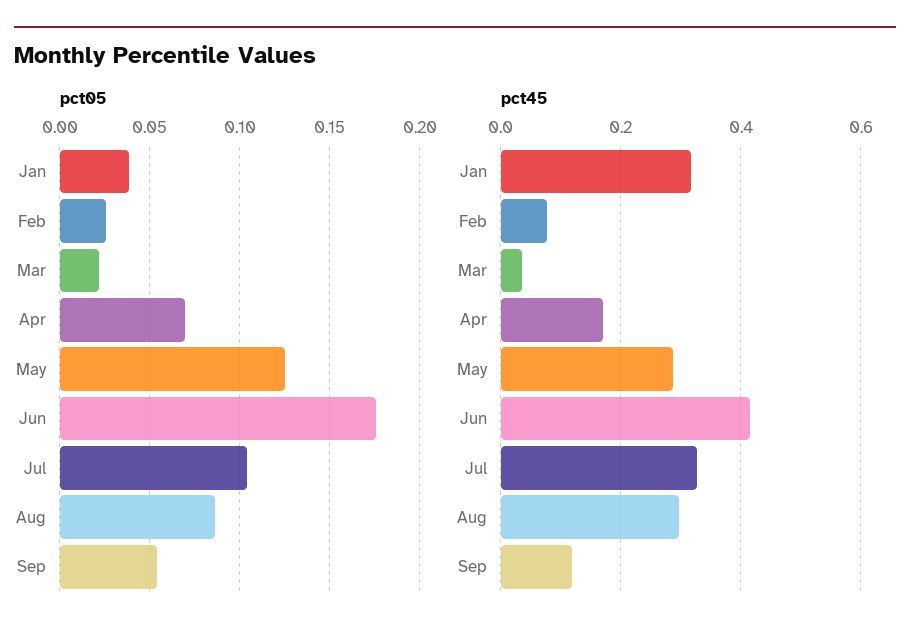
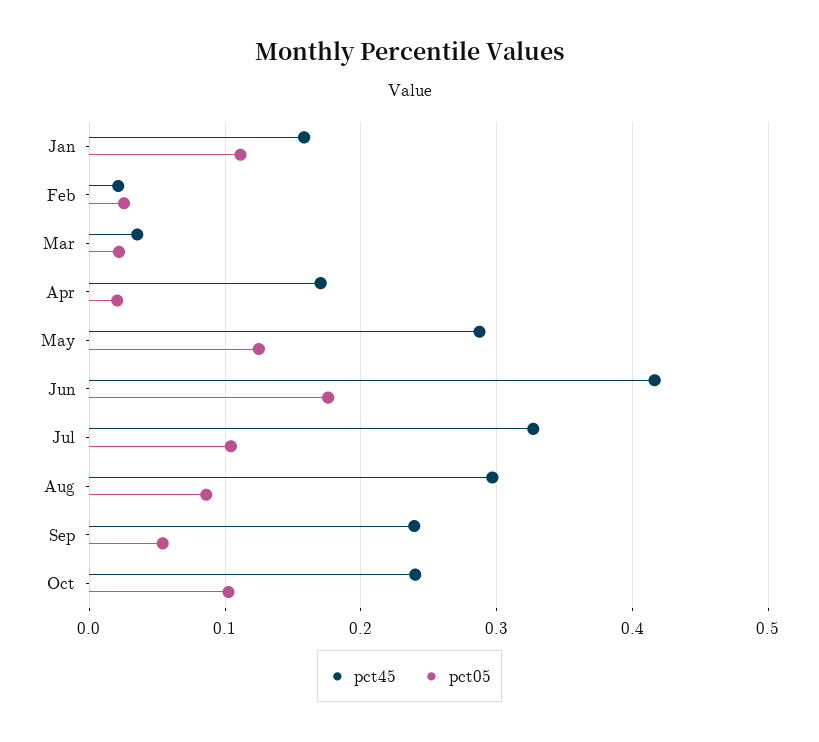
pct05, Jan: 0.04 -> 0.11
pct05, Apr: 0.07 -> 0.02
pct45, Jan: 0.32 -> 0.16
pct45, Feb: 0.08 -> 0.02
pct45, Sep: 0.12 -> 0.24
pct45, Oct: none -> 0.24
pct05, Oct: none -> 0.1

